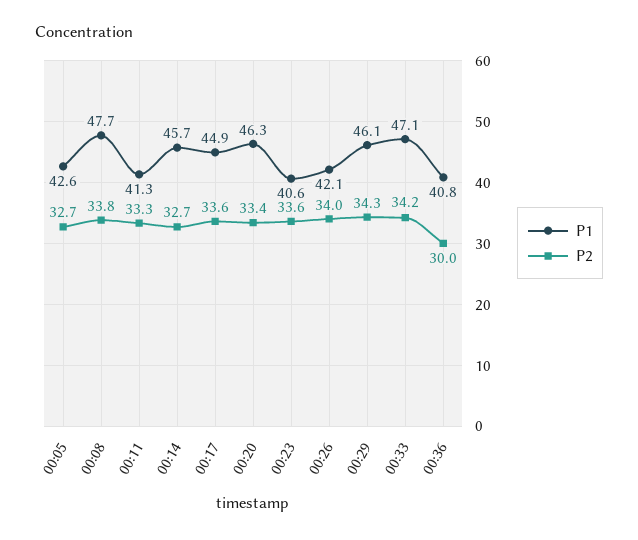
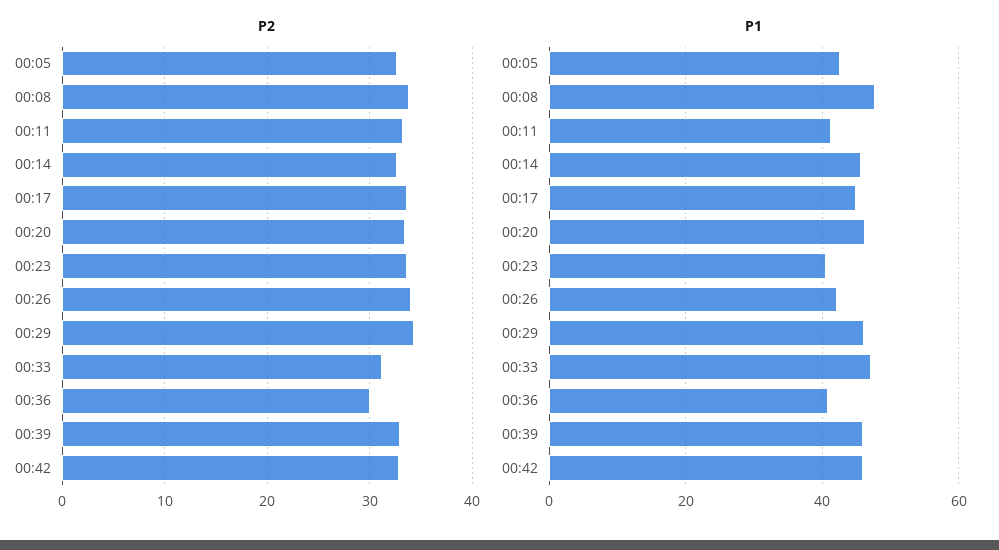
P2, 00:33: 34.2 -> 31
P2, 00:39: none -> 33
P2, 00:42: none -> 33
P1, 00:39: none -> 46
P1, 00:42: none -> 46

